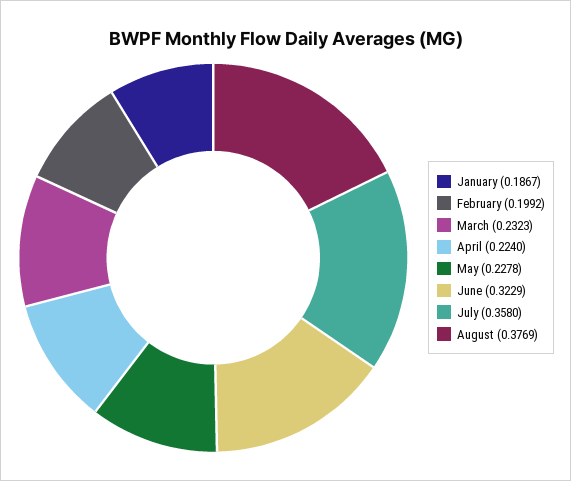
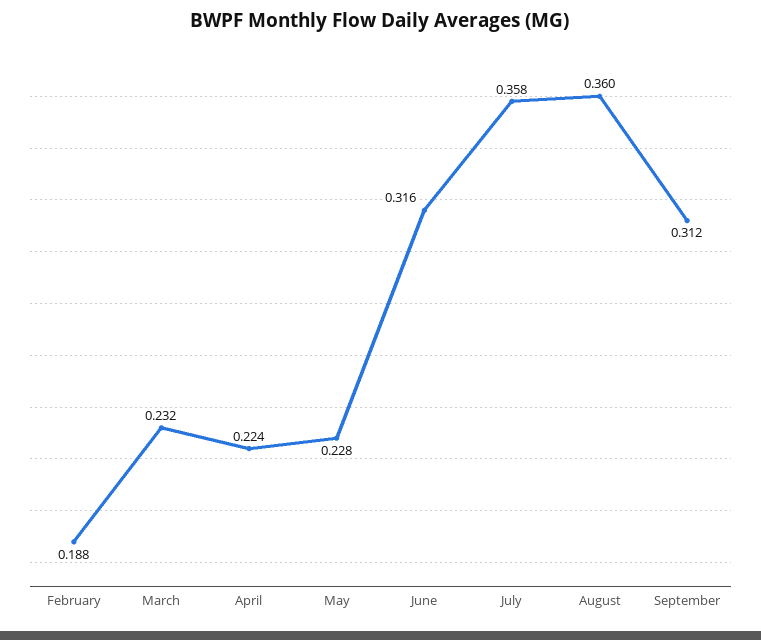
January: 0.1867 -> none
February: 0.1992 -> 0.188
June: 0.3229 -> 0.316
August: 0.3769 -> 0.36
September: none -> 0.312

